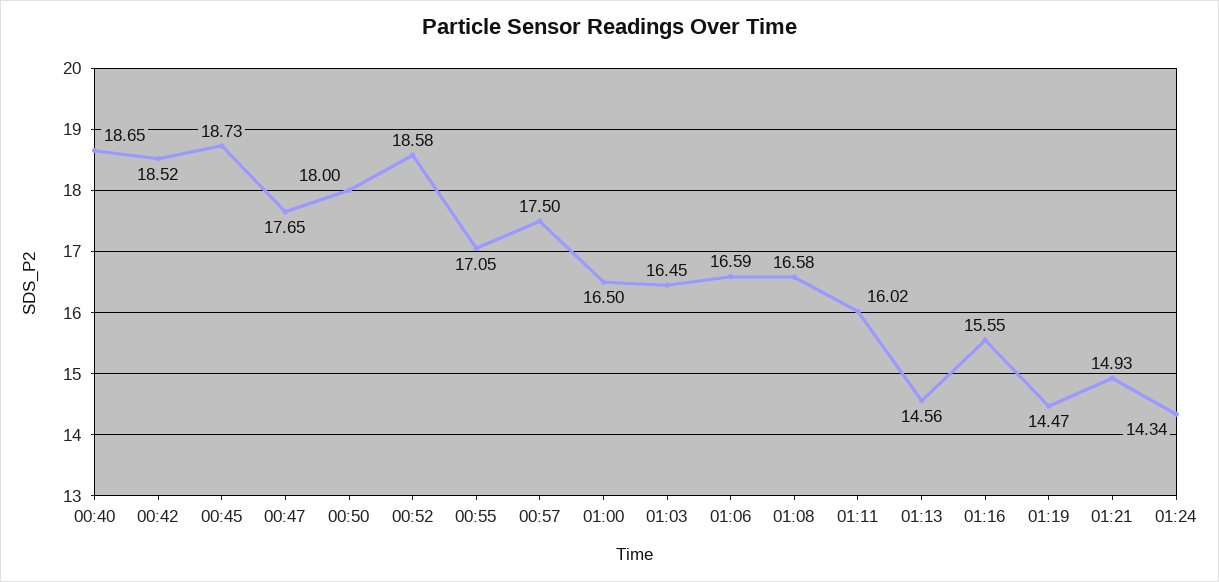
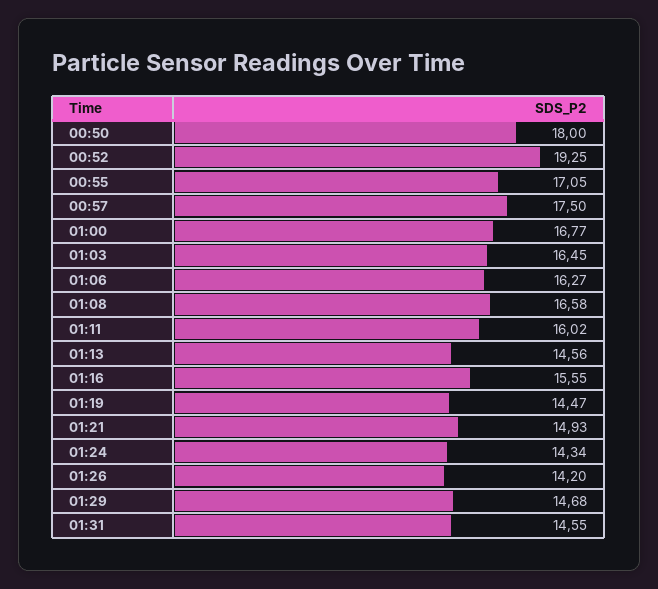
00:40: 18.65 -> none
00:42: 18.52 -> none
00:45: 18.73 -> none
00:47: 17.65 -> none
00:52: 18.58 -> 19.25
01:00: 16.5 -> 16.77
01:06: 16.59 -> 16.27
01:26: none -> 14.2
01:29: none -> 14.68
01:31: none -> 14.55

